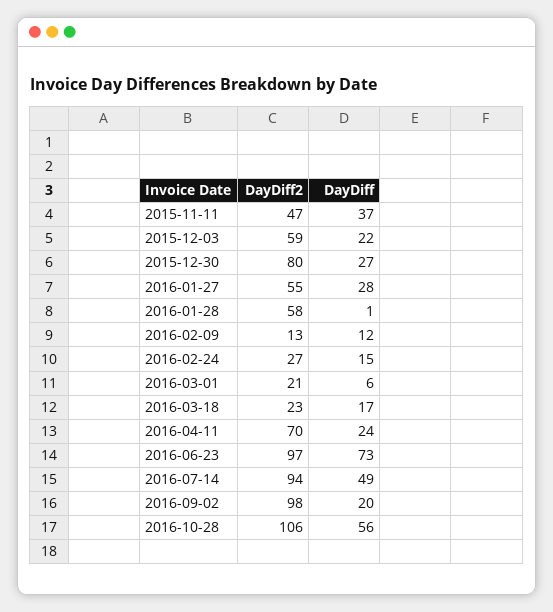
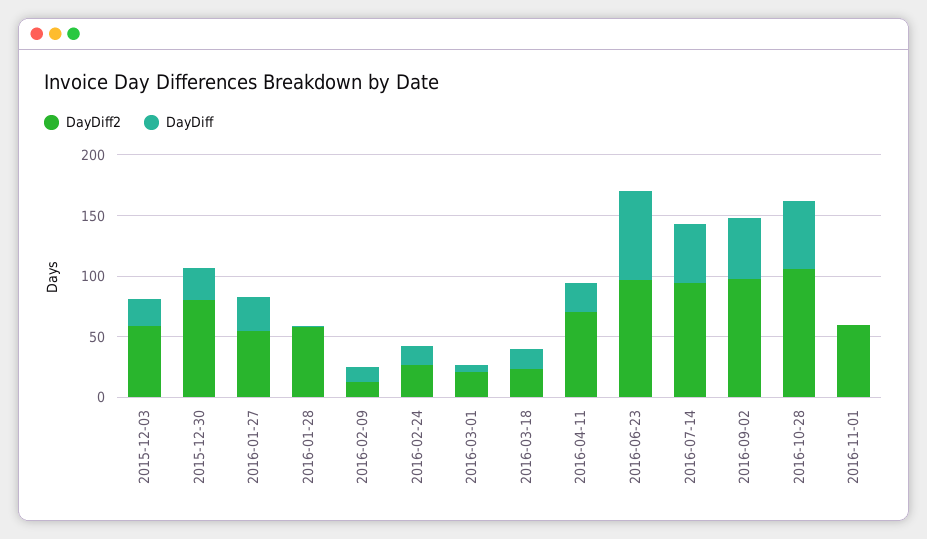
DayDiff2, 2015-11-11: 47 -> none
DayDiff, 2015-11-11: 37 -> none
DayDiff, 2016-09-02: 20 -> 50
DayDiff2, 2016-11-01: none -> 60
DayDiff, 2016-11-01: none -> 0

